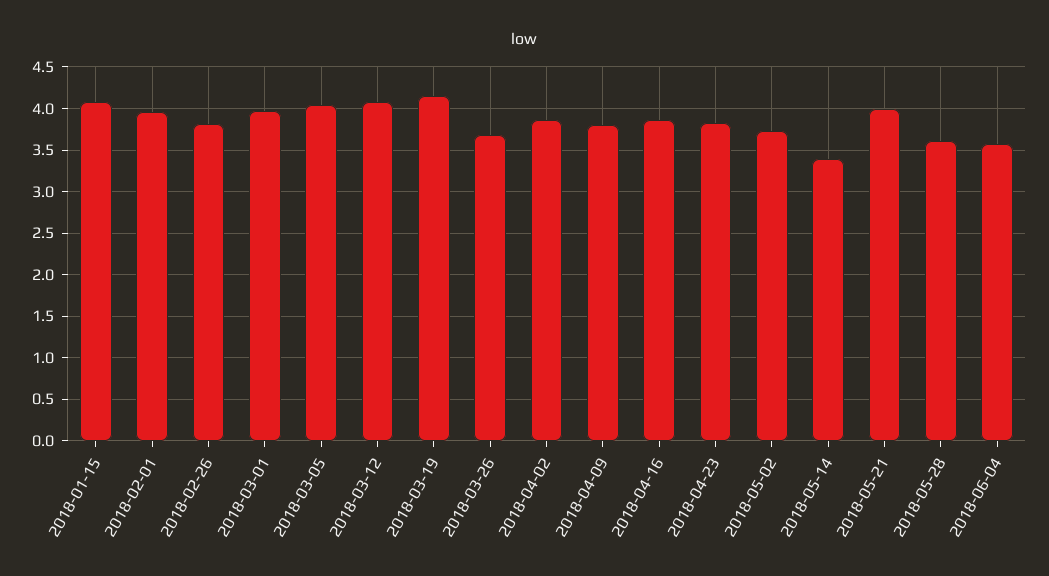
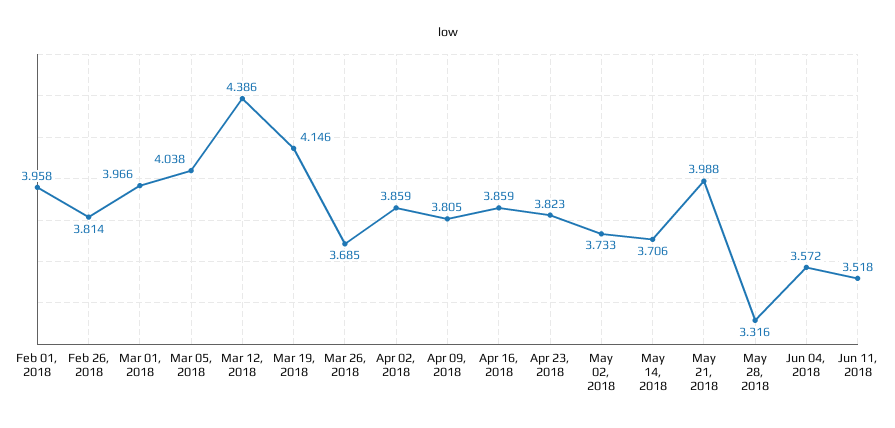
2018-01-15: 4.1 -> none
2018-03-12: 4.1 -> 4.386
2018-05-14: 3.4 -> 3.706
2018-05-28: 3.6 -> 3.316
Jun 11, 2018: none -> 3.518

